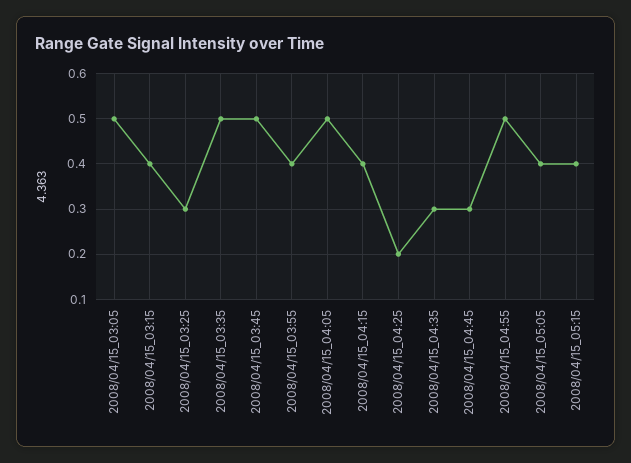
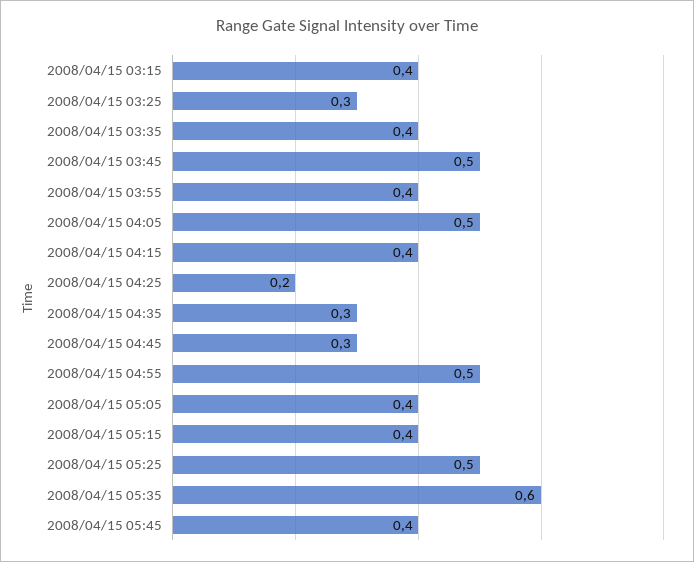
2008/04/15_03:05: 0.5 -> none
2008/04/15_03:35: 0.5 -> 0.4
2008/04/15 05:25: none -> 0.5
2008/04/15 05:35: none -> 0.6
2008/04/15 05:45: none -> 0.4

